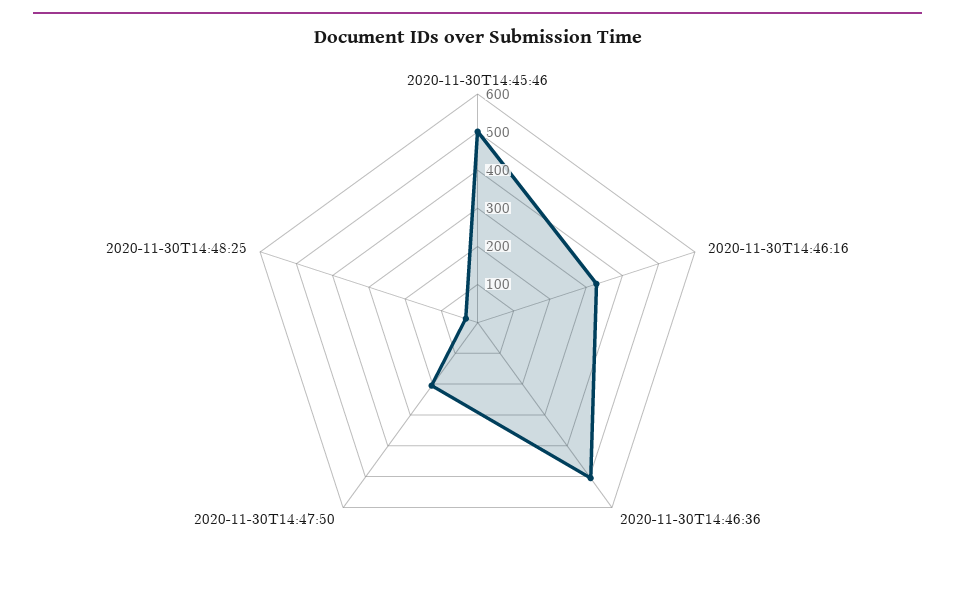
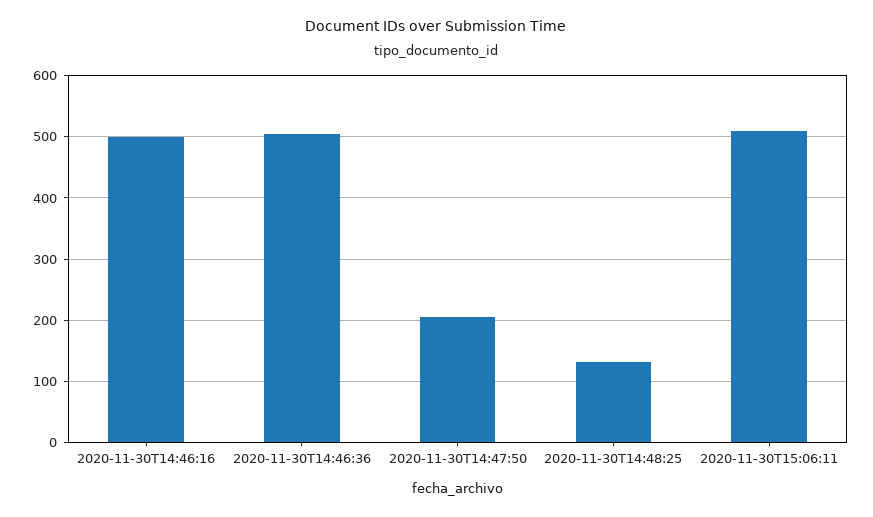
2020-11-30T14:45:46: 500 -> none
2020-11-30T14:46:16: 325 -> 500
2020-11-30T14:48:25: 25 -> 130
2020-11-30T15:06:11: none -> 510

